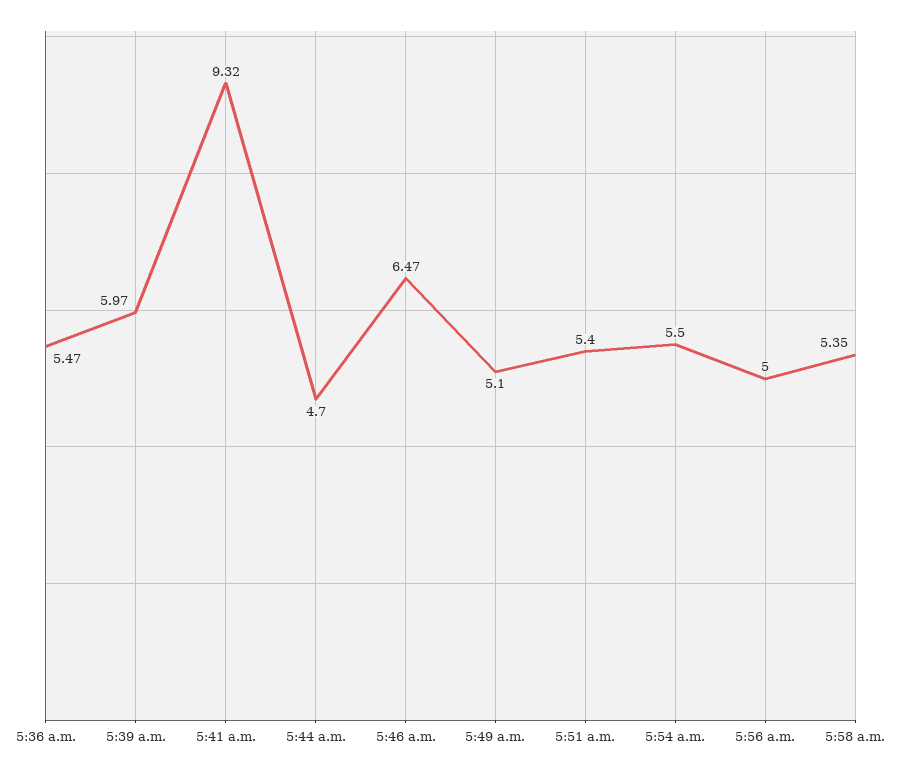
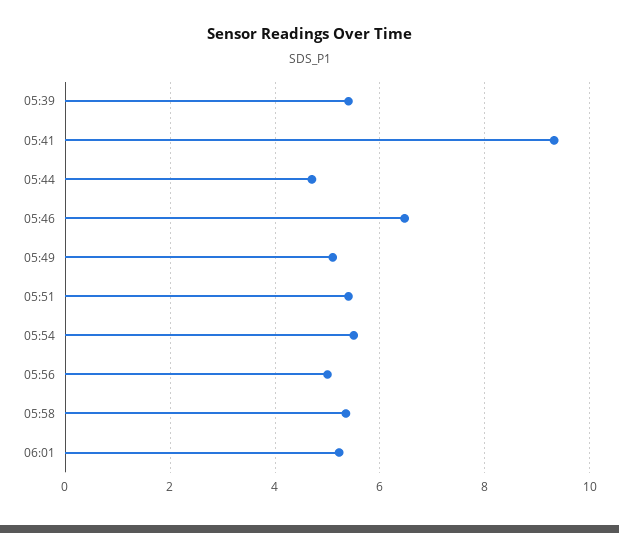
5:36 a.m.: 5.47 -> none
5:39 a.m.: 5.97 -> 5.4
06:01: none -> 5.2

